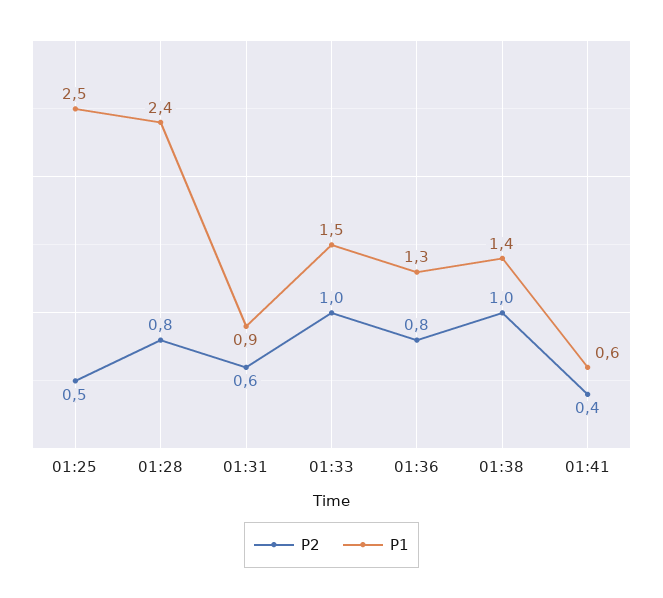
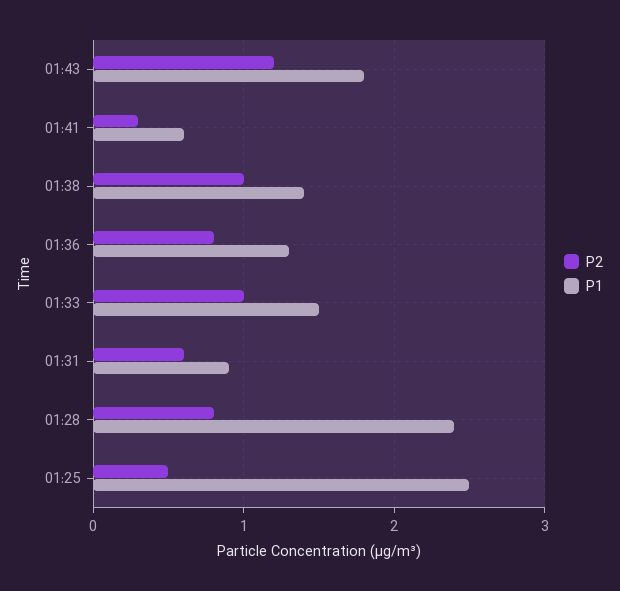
P2, 01:41: 0.4 -> 0.3
P2, 01:43: none -> 1.2
P1, 01:43: none -> 1.8

